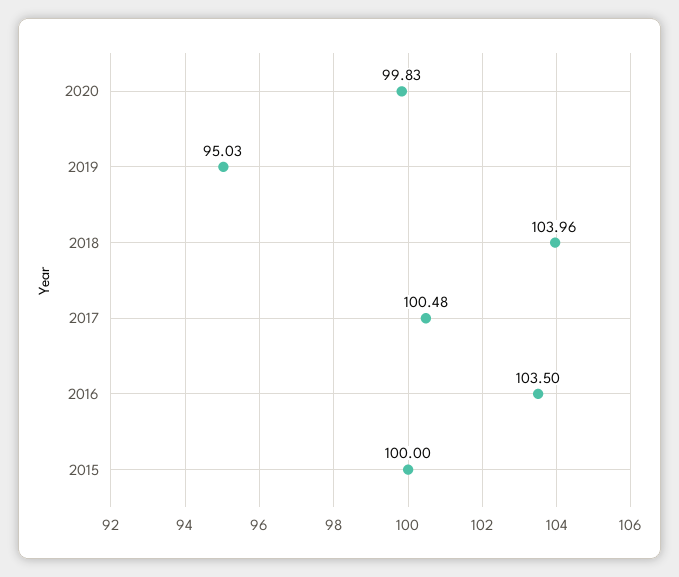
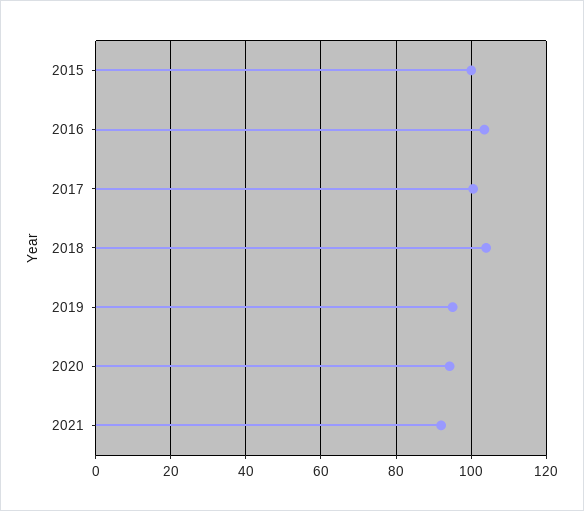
2020: 99.83 -> 94
2021: none -> 92

